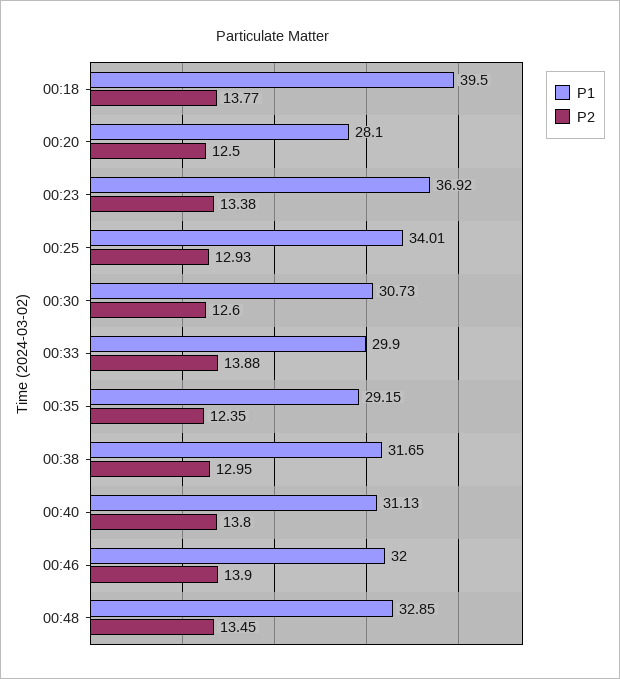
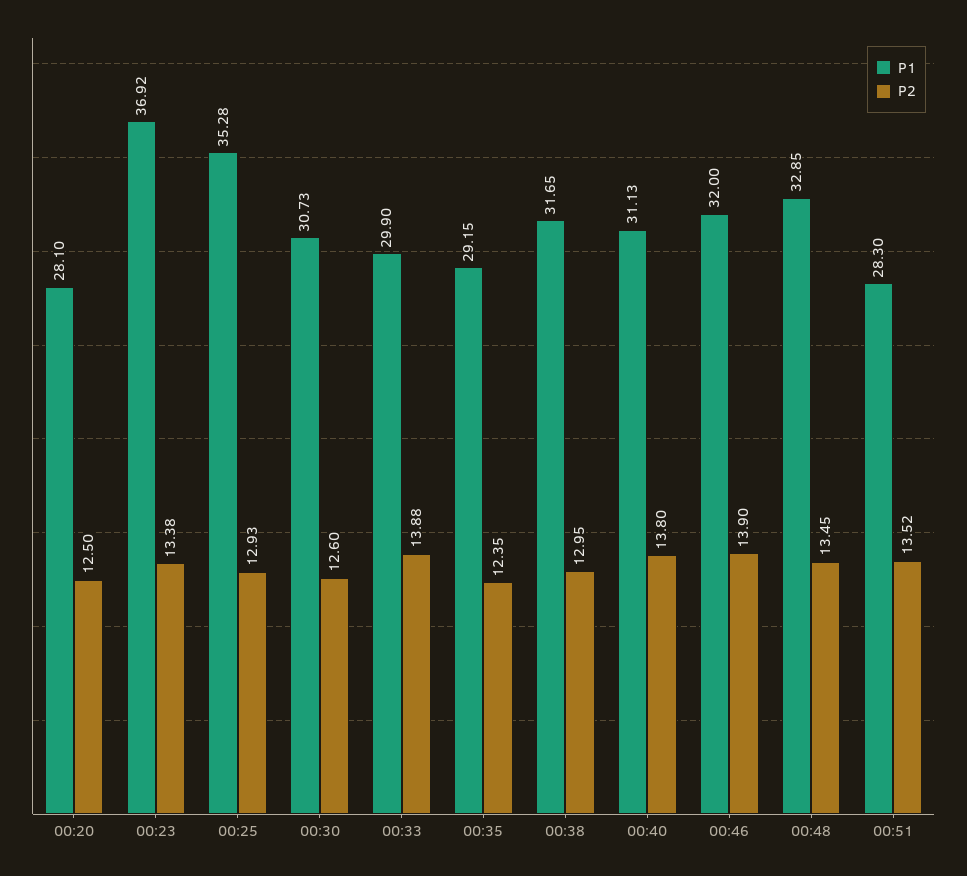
P1, 00:18: 39.5 -> none
P2, 00:18: 13.77 -> none
P1, 00:25: 34.01 -> 35.28
P1, 00:51: none -> 28.3
P2, 00:51: none -> 13.52

